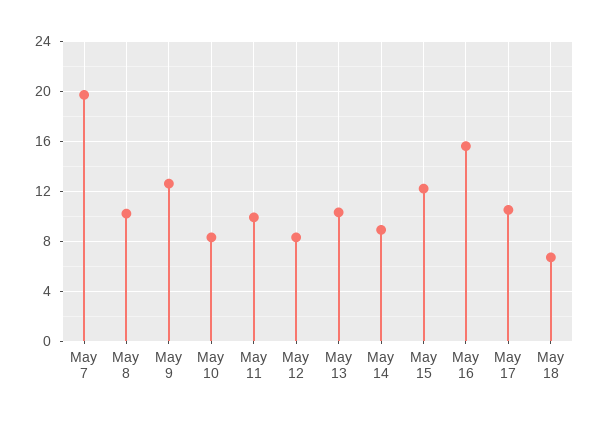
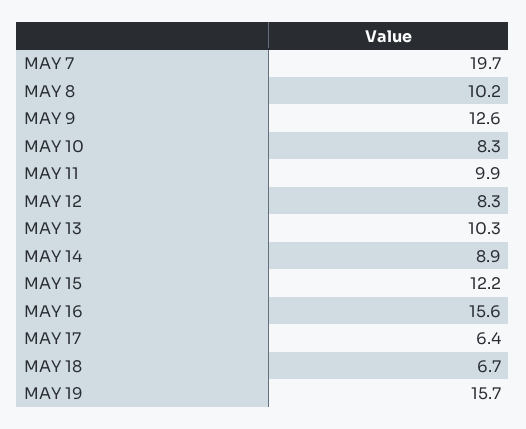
May 17: 10.5 -> 6.4
MAY 19: none -> 15.7

